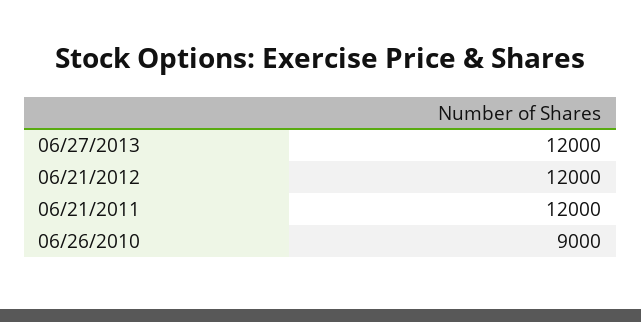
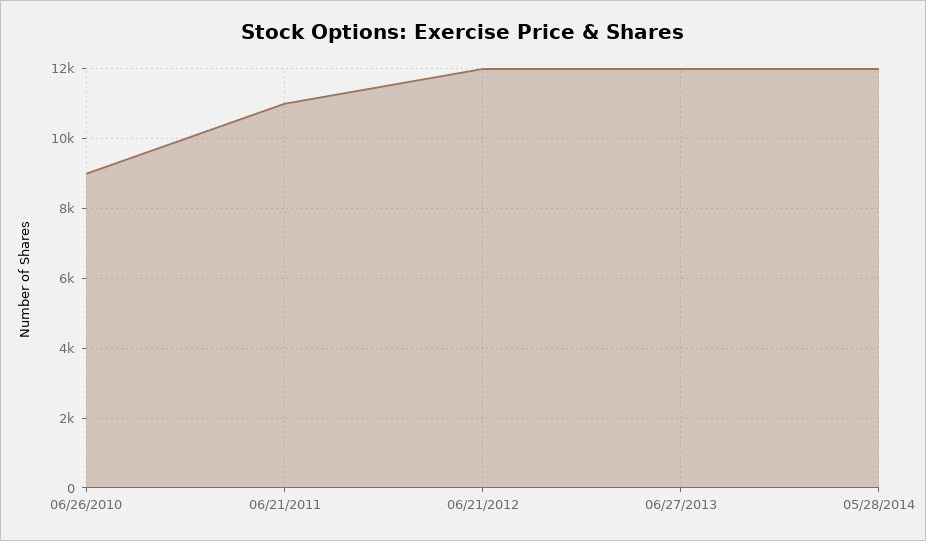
06/21/2011: 12000 -> 11000
05/28/2014: none -> 12000

